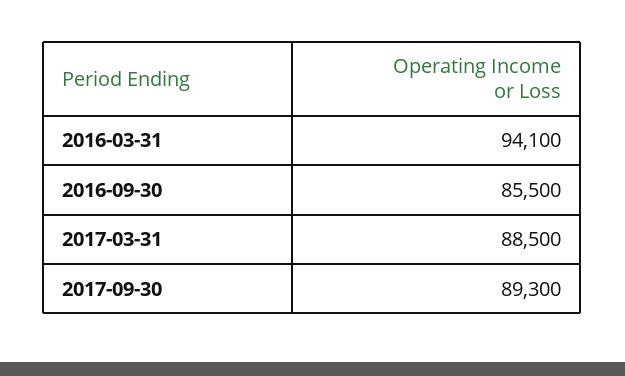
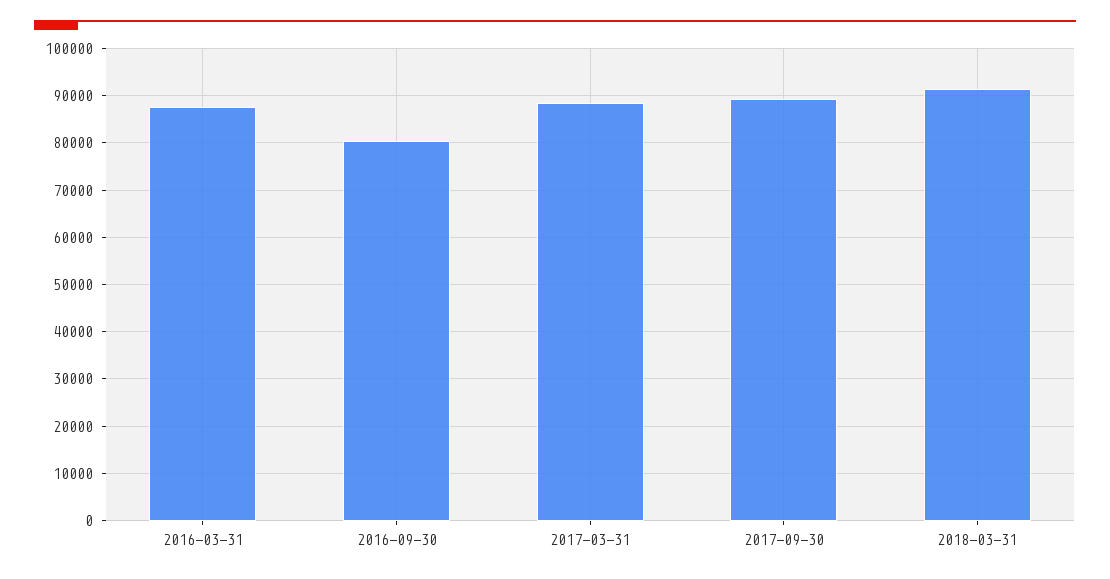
2016-03-31: 94100 -> 88000
2016-09-30: 85500 -> 80000
2018-03-31: none -> 92000

